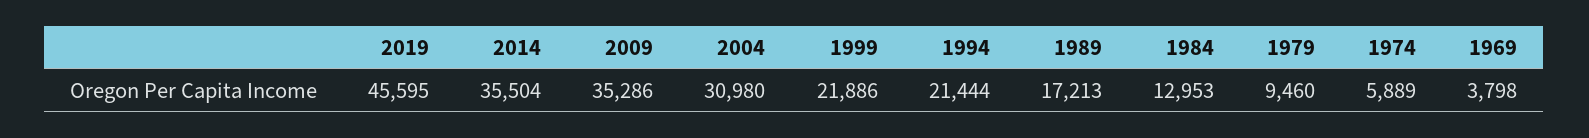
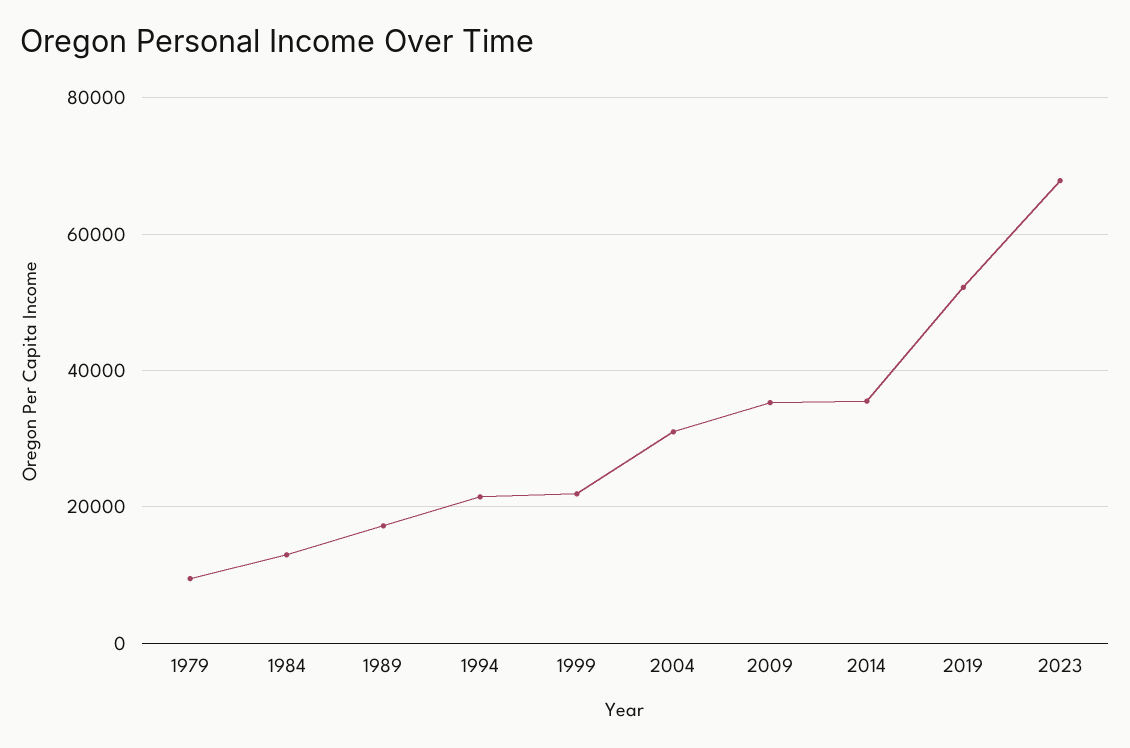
2019: 45595 -> 52000
1974: 5889 -> none
1969: 3798 -> none
2023: none -> 68000

